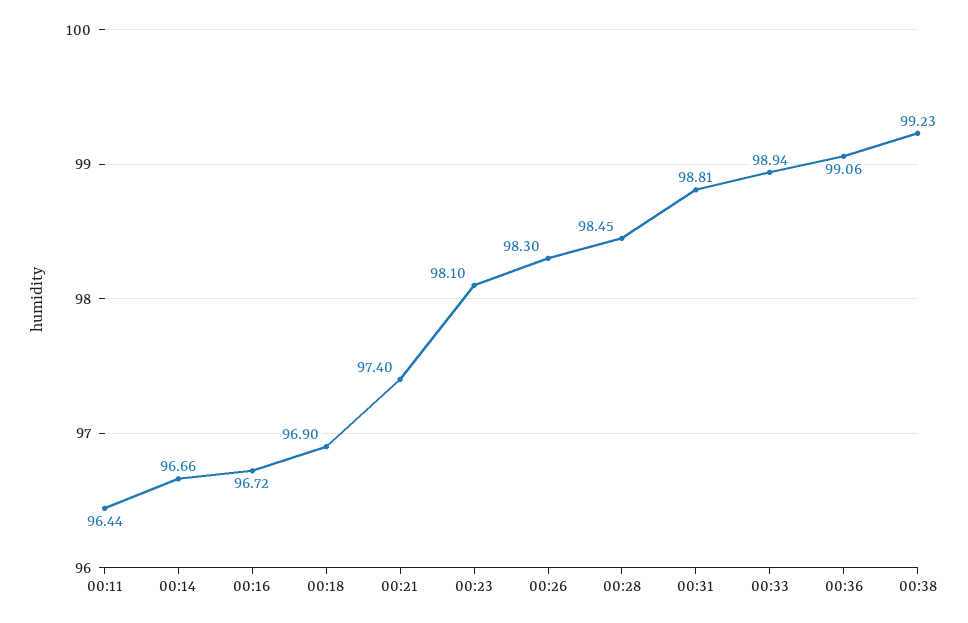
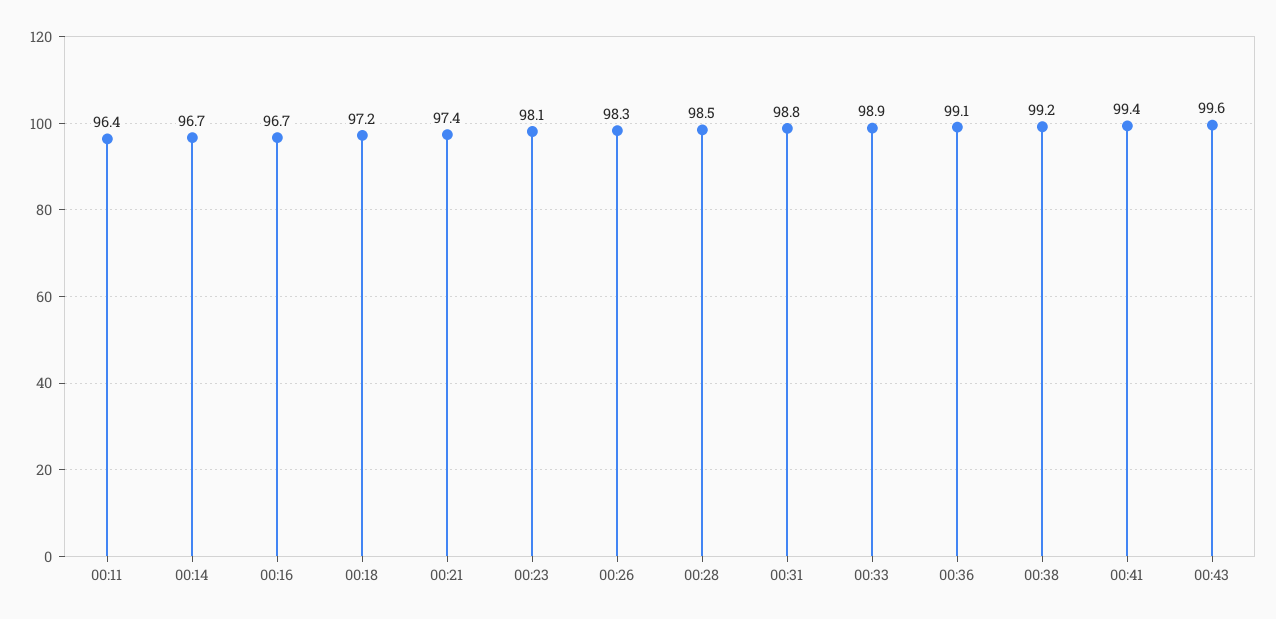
00:18: 96.9 -> 97.2
00:41: none -> 99.4
00:43: none -> 99.6

